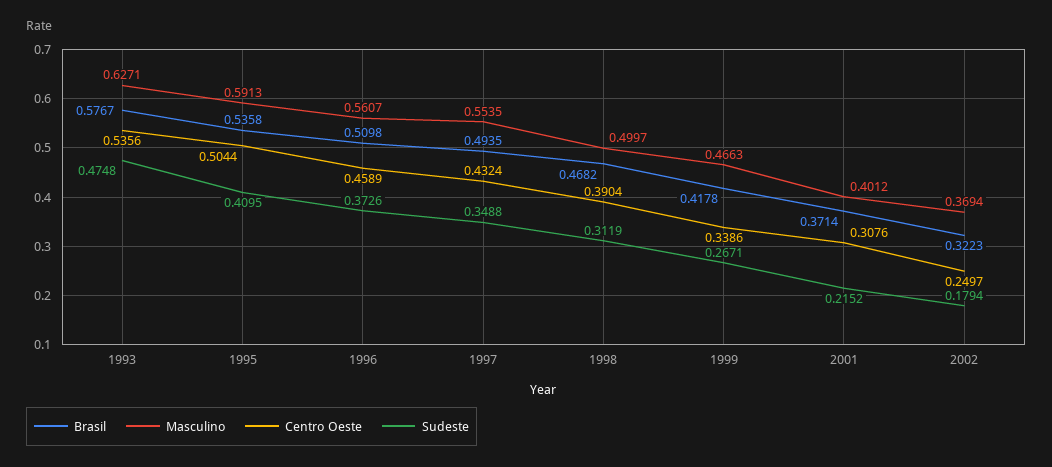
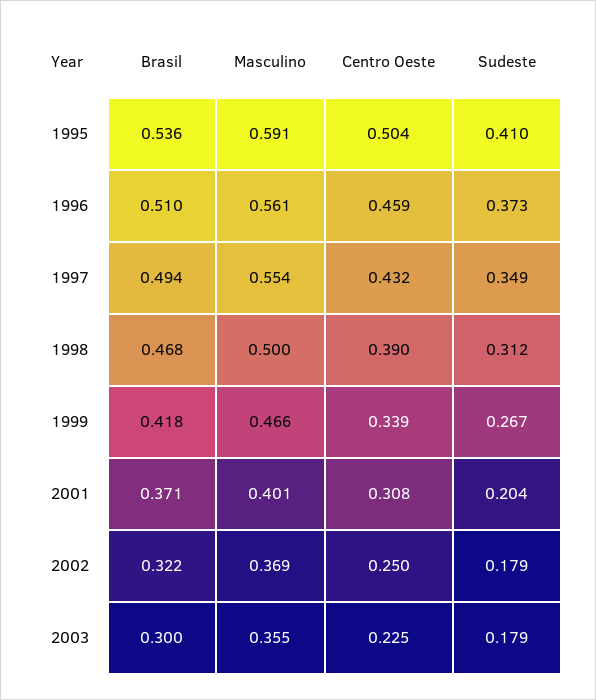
Brasil, 1993: 0.5767 -> none
Masculino, 1993: 0.6271 -> none
Centro Oeste, 1993: 0.5356 -> none
Sudeste, 1993: 0.4748 -> none
Sudeste, 2001: 0.2152 -> 0.204
Brasil, 2003: none -> 0.3
Masculino, 2003: none -> 0.355
Centro Oeste, 2003: none -> 0.225
Sudeste, 2003: none -> 0.179

